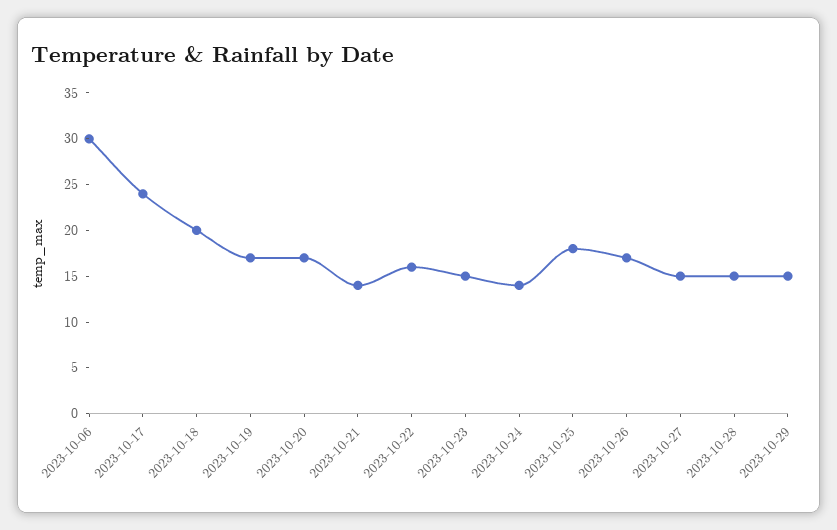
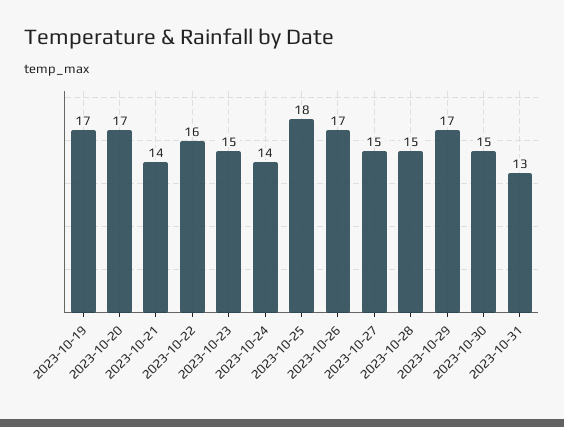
2023-10-06: 30 -> none
2023-10-17: 24 -> none
2023-10-18: 20 -> none
2023-10-29: 15 -> 17
2023-10-30: none -> 15
2023-10-31: none -> 13

